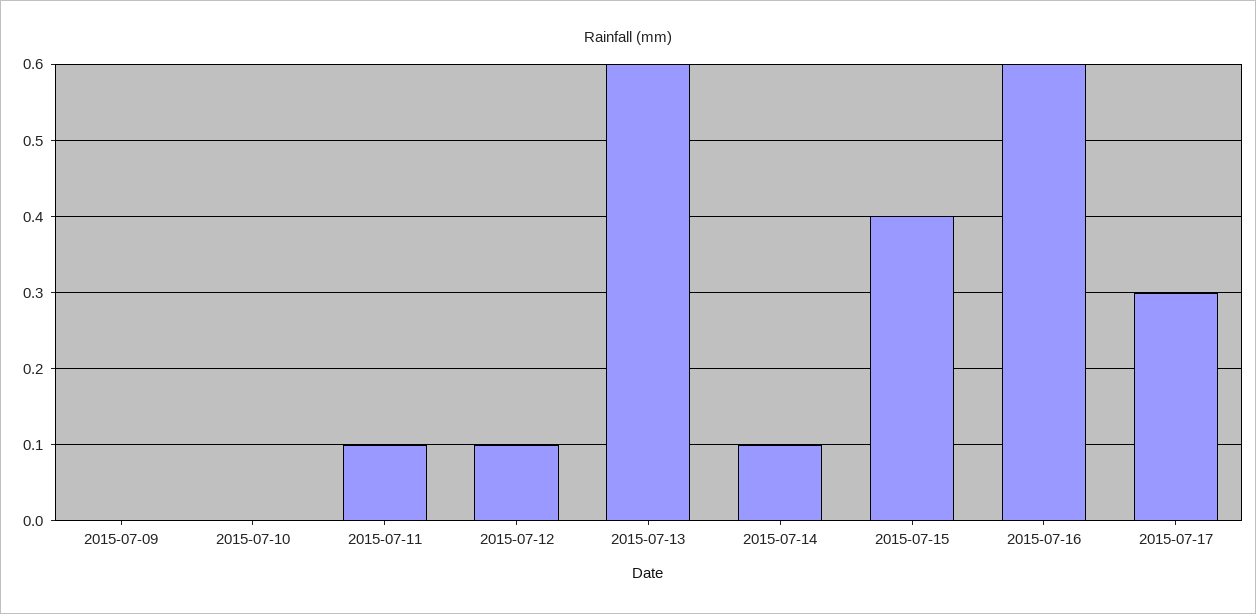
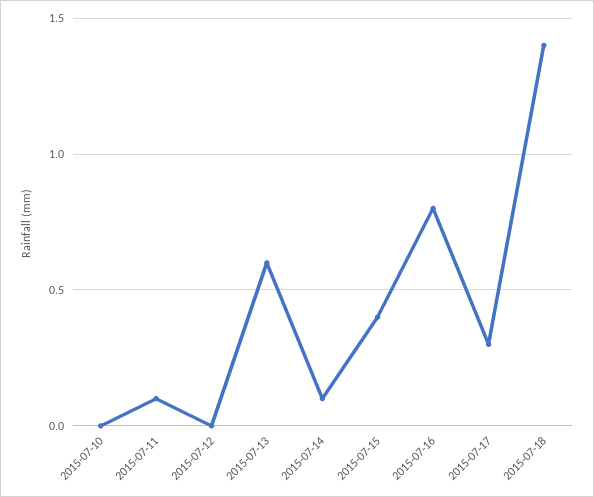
2015-07-09: 0 -> none
2015-07-12: 0.1 -> 0
2015-07-16: 0.6 -> 0.8
2015-07-18: none -> 1.4

